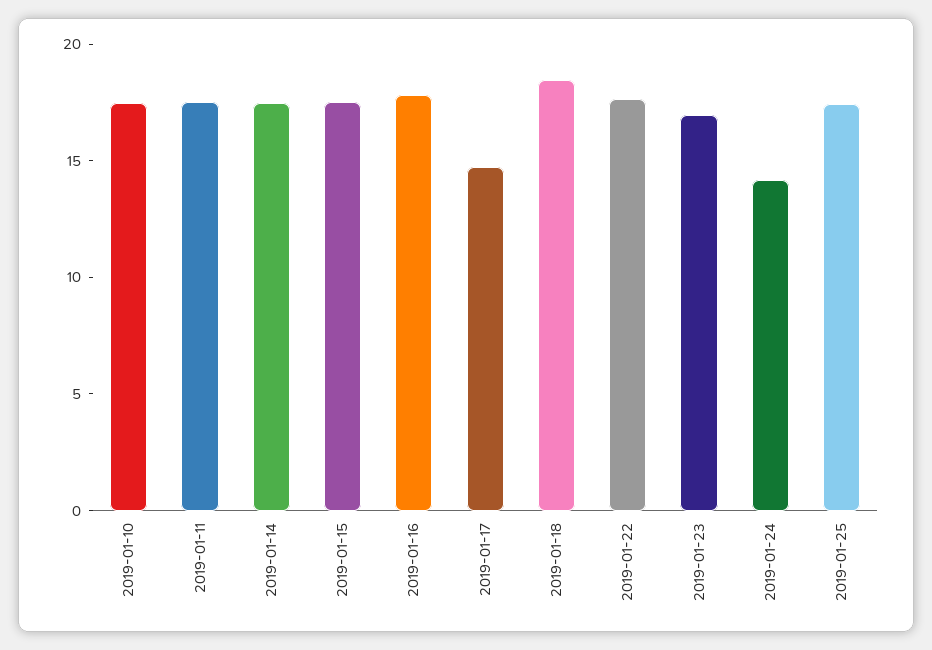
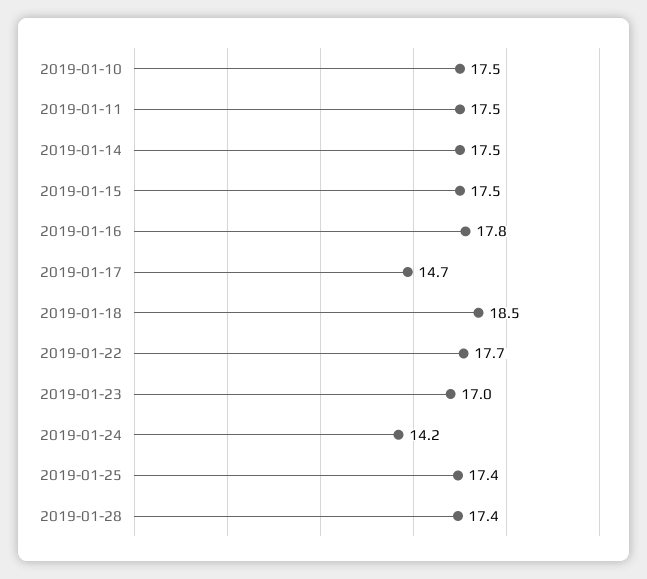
2019-01-28: none -> 17.4

